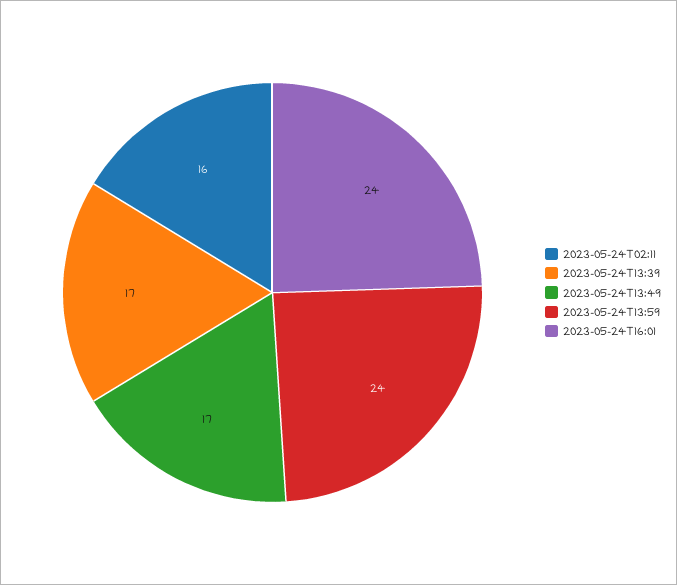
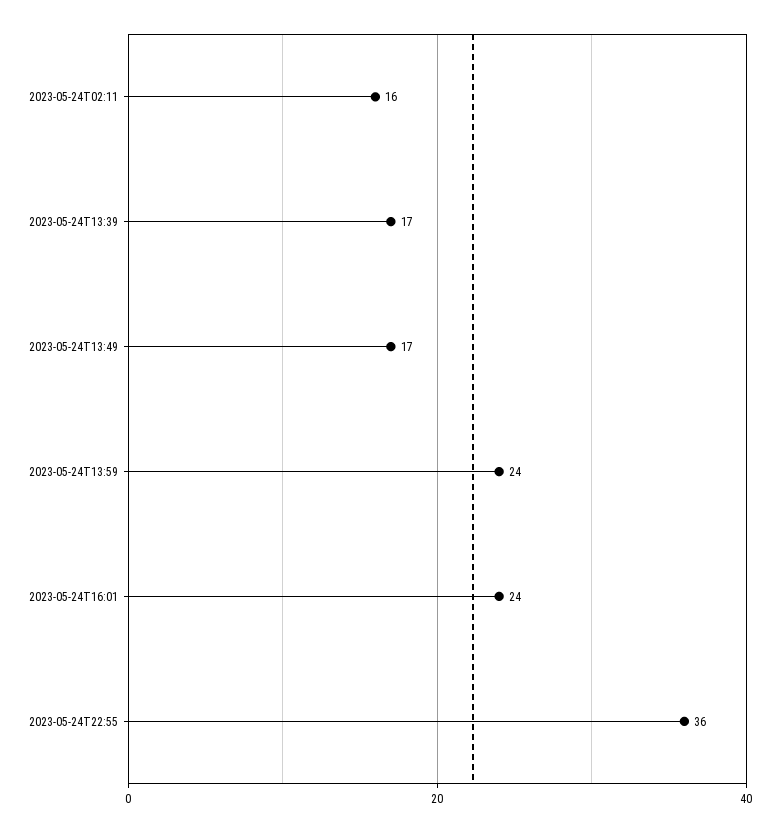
2023-05-24T22:55: none -> 36

